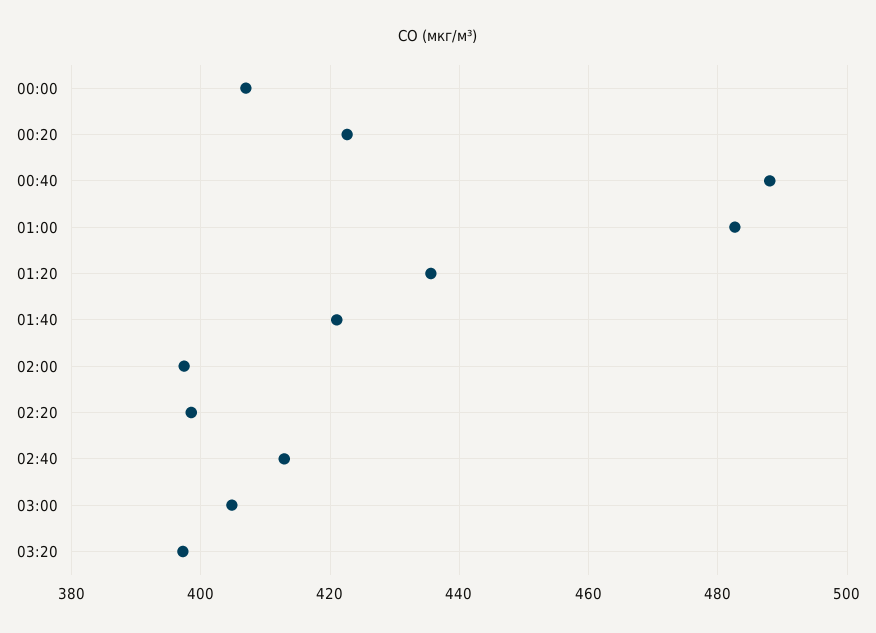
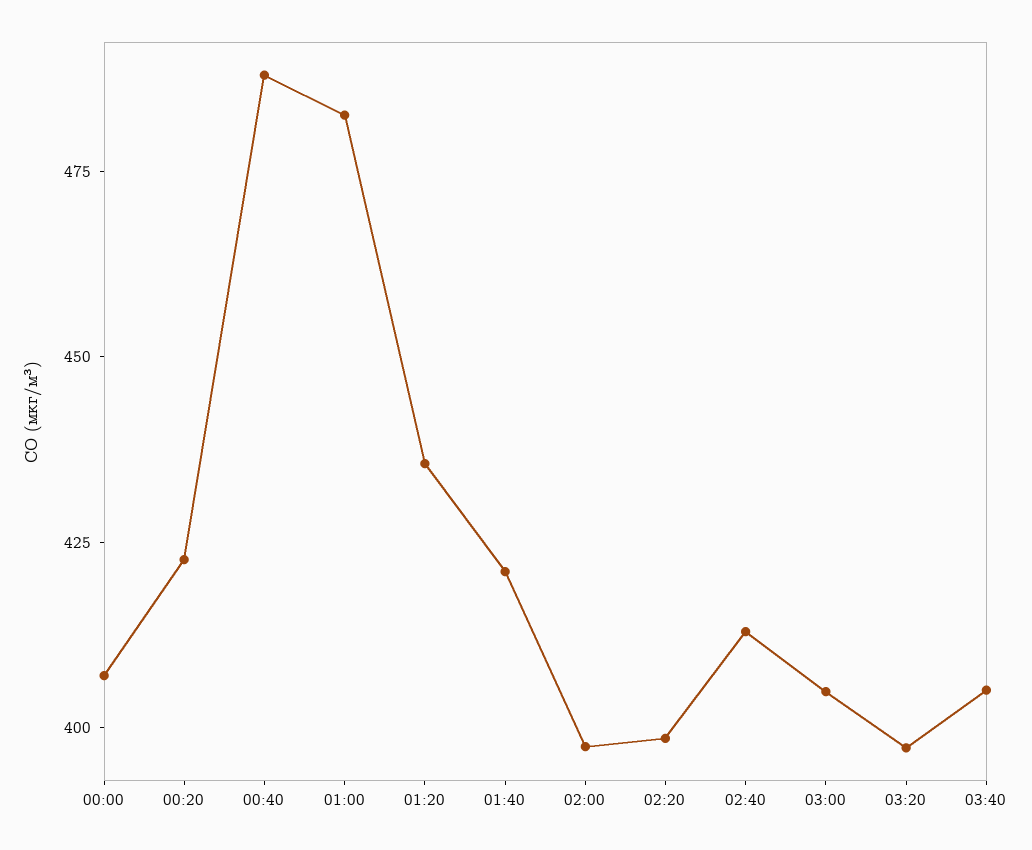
03:40: none -> 405

